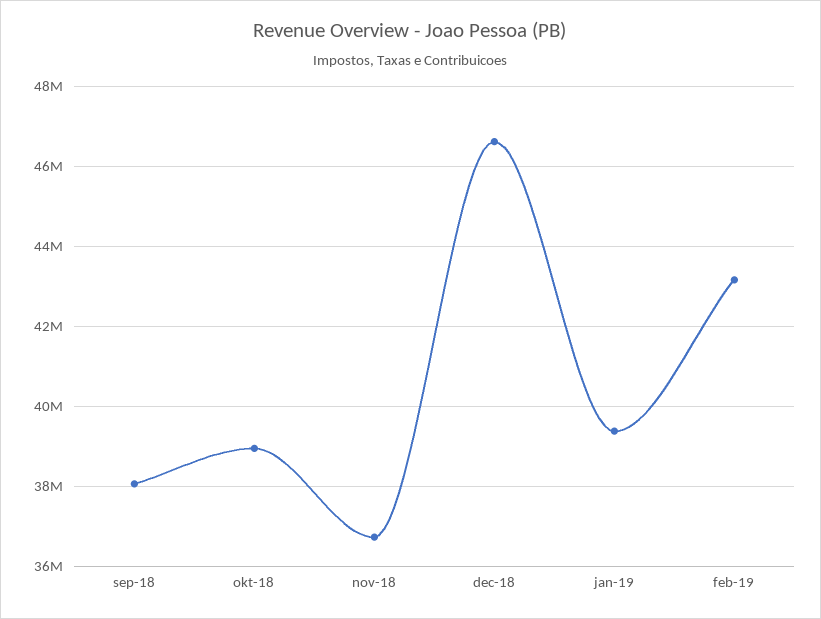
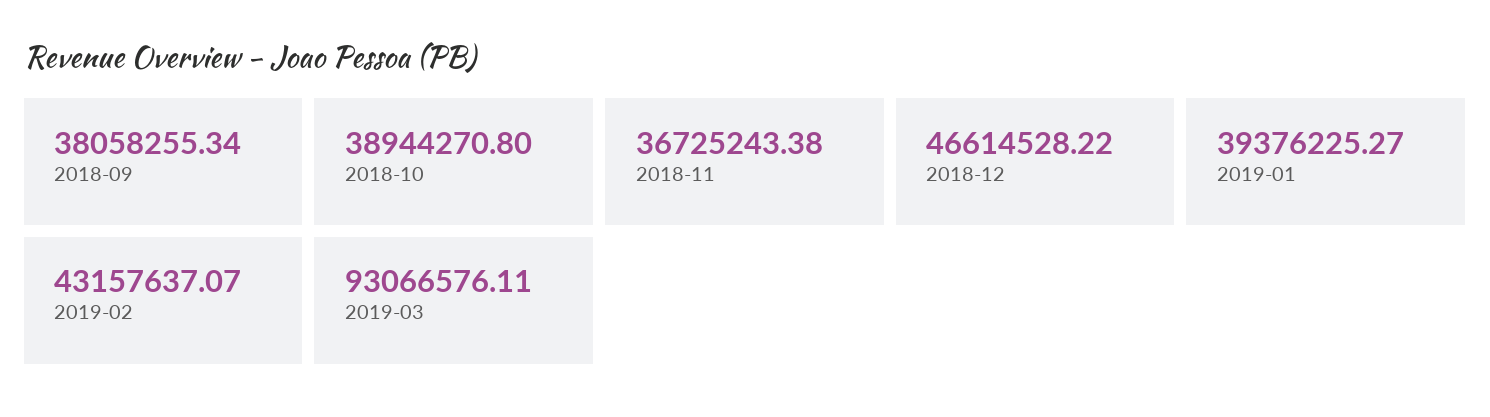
2019-03: none -> 93066576.11

